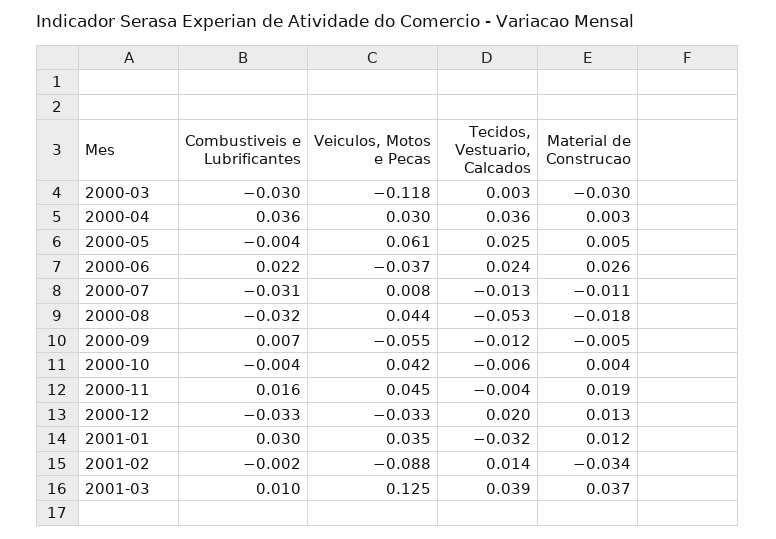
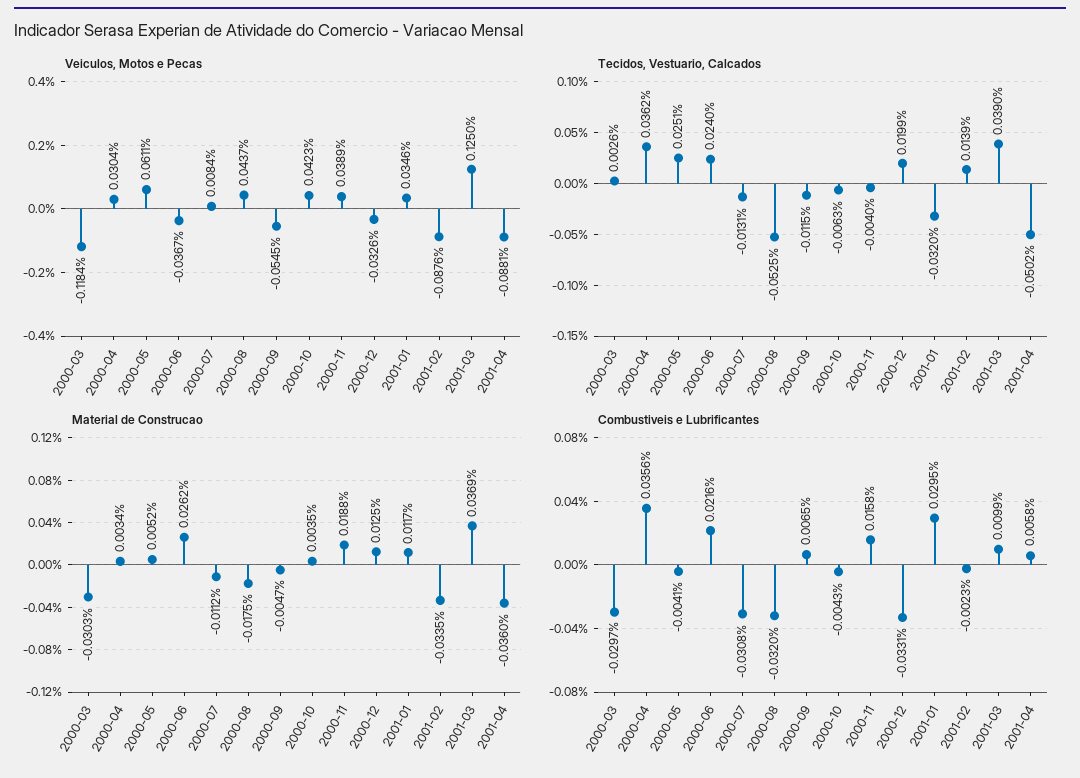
Veiculos, Motos e Pecas, 2000-11: 0.045 -> 0.0389
Veiculos, Motos e Pecas, 2001-04: none -> -0.0881
Tecidos, Vestuario, Calcados, 2001-04: none -> -0.0502
Material de Construcao, 2001-04: none -> -0.036
Combustiveis e Lubrificantes, 2001-04: none -> 0.0058

